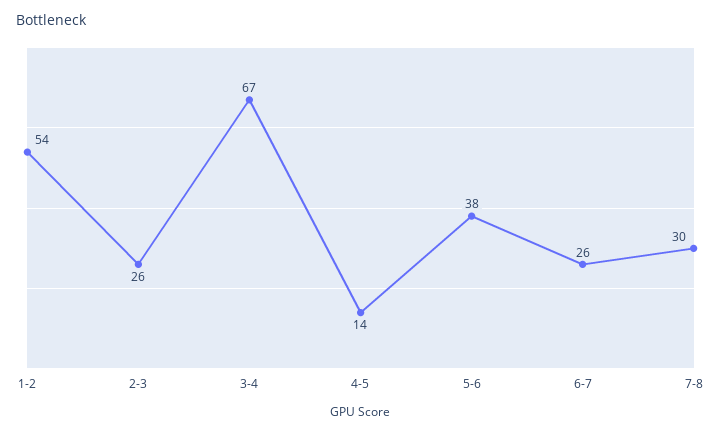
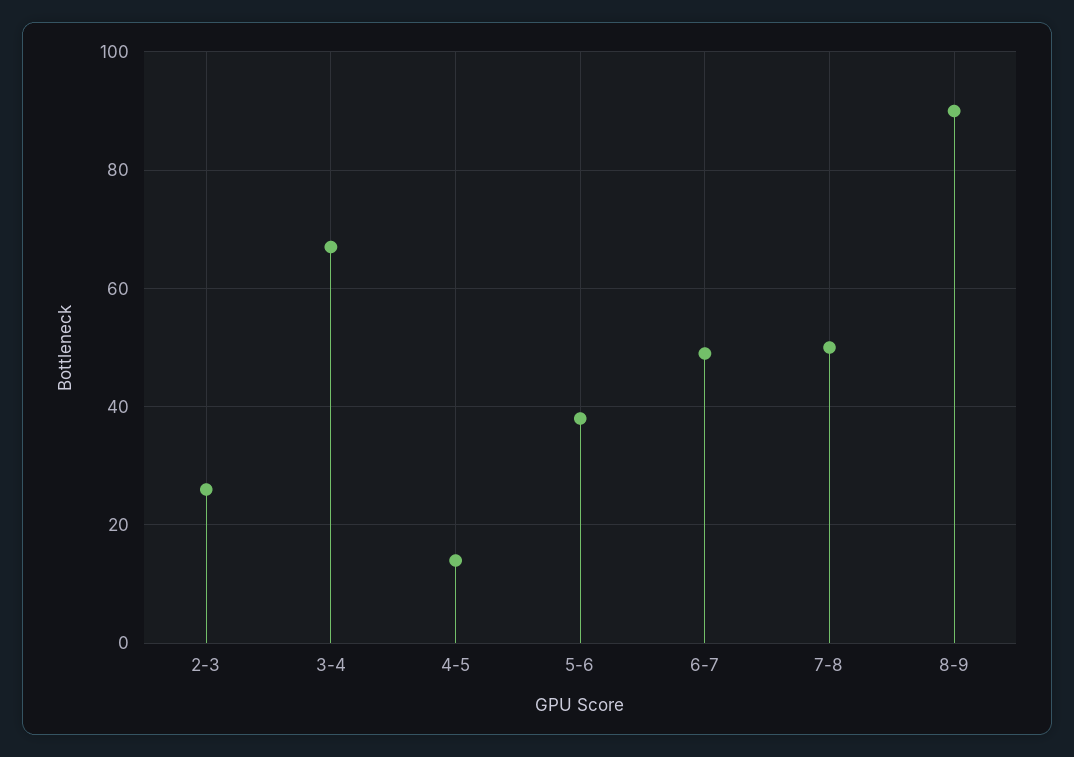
1-2: 54 -> none
6-7: 26 -> 50
7-8: 30 -> 50
8-9: none -> 90

